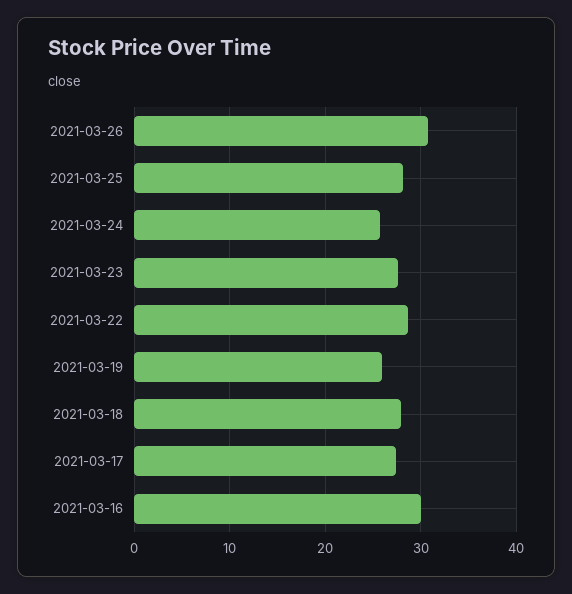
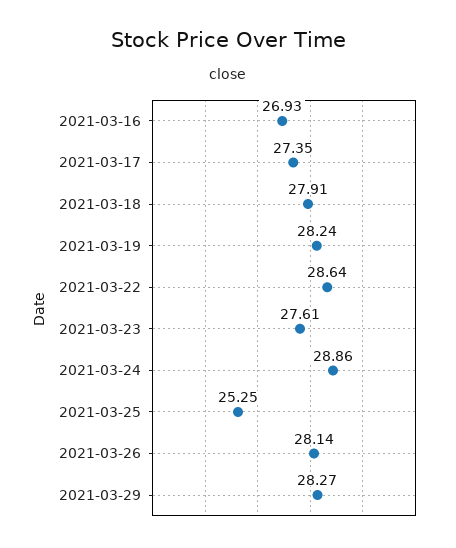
2021-03-26: 31 -> 28.14
2021-03-25: 28 -> 25.25
2021-03-24: 26 -> 28.86
2021-03-19: 26 -> 28.24
2021-03-16: 30 -> 26.93
2021-03-29: none -> 28.27

